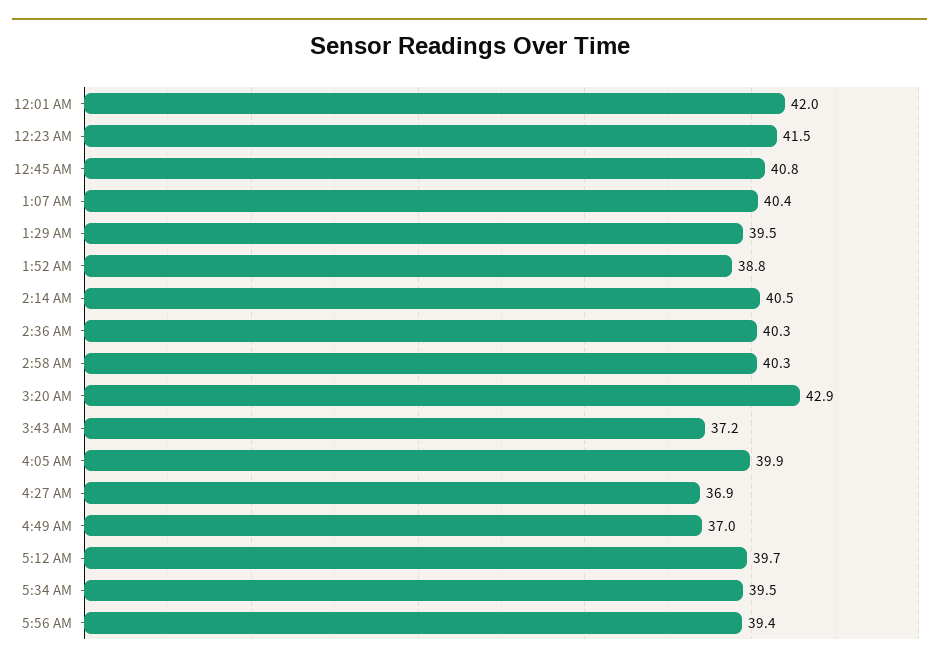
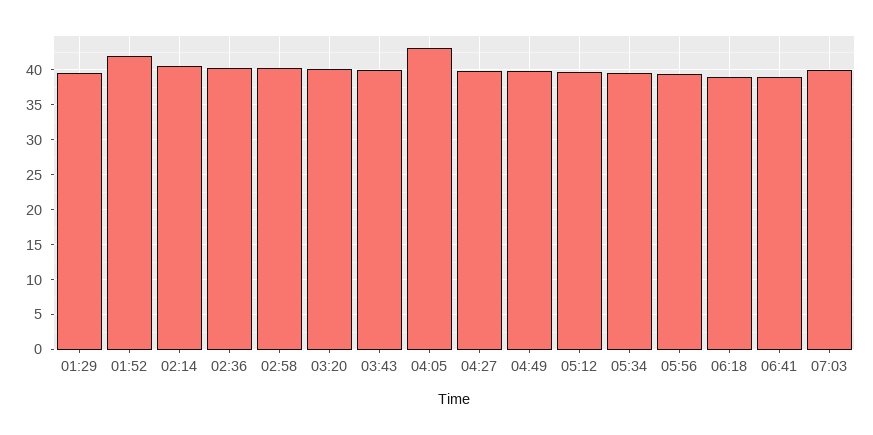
12:01 AM: 42 -> none
12:23 AM: 41.5 -> none
12:45 AM: 40.8 -> none
1:07 AM: 40.4 -> none
1:52 AM: 38.8 -> 42
3:20 AM: 42.9 -> 40
3:43 AM: 37.2 -> 40
4:05 AM: 39.9 -> 43
4:27 AM: 36.9 -> 40
4:49 AM: 37 -> 40
06:18: none -> 39
06:41: none -> 39
07:03: none -> 40

